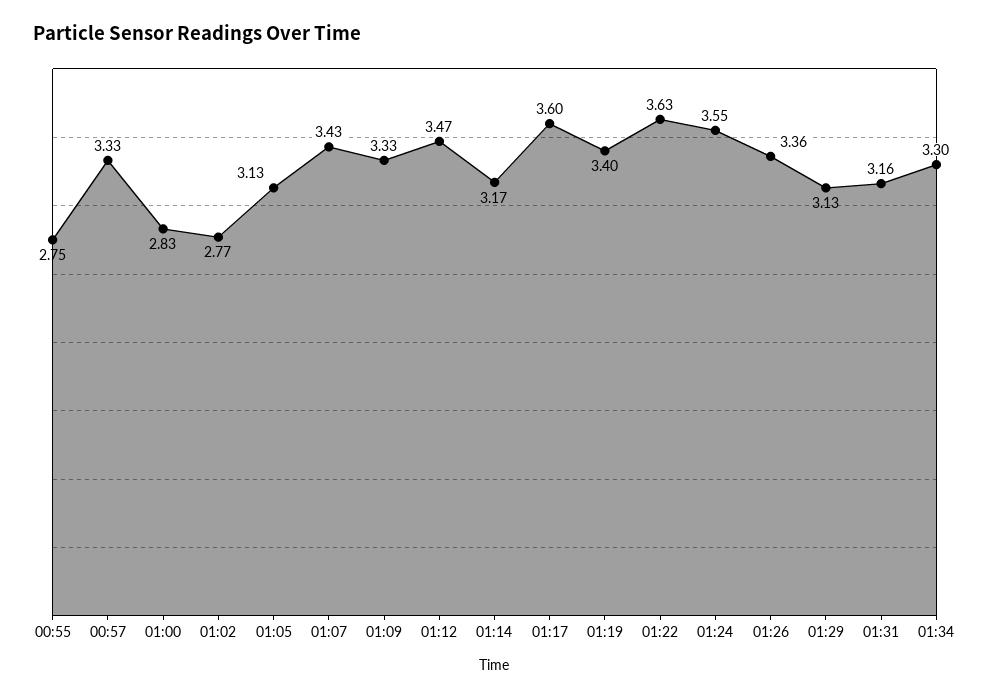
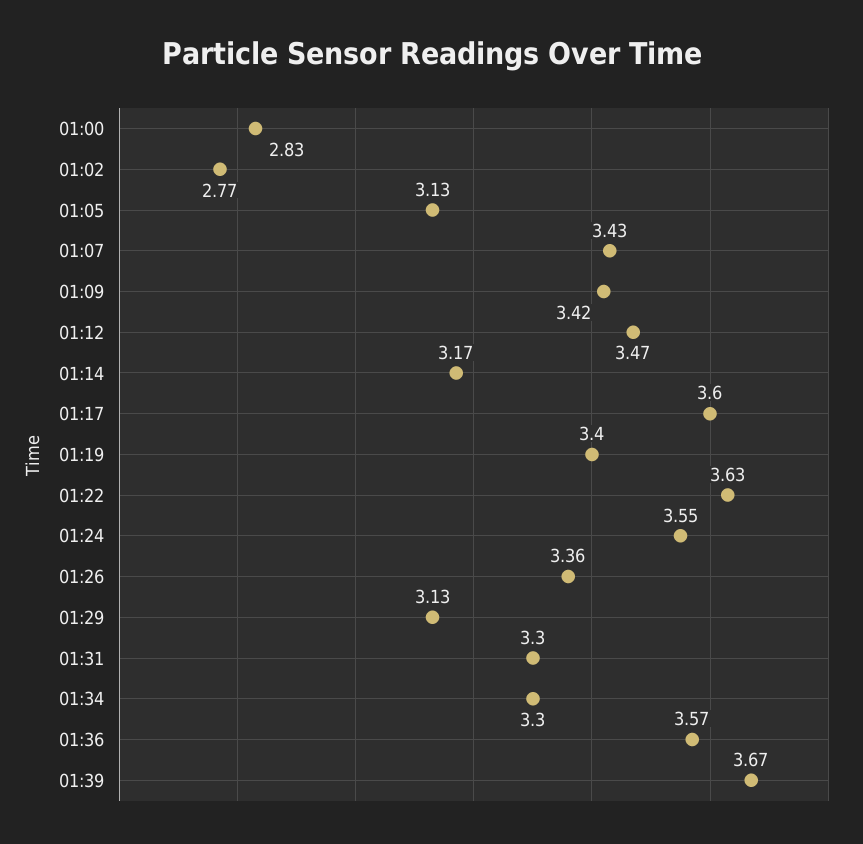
00:55: 2.75 -> none
00:57: 3.33 -> none
01:09: 3.33 -> 3.42
01:31: 3.16 -> 3.3
01:36: none -> 3.57
01:39: none -> 3.67

